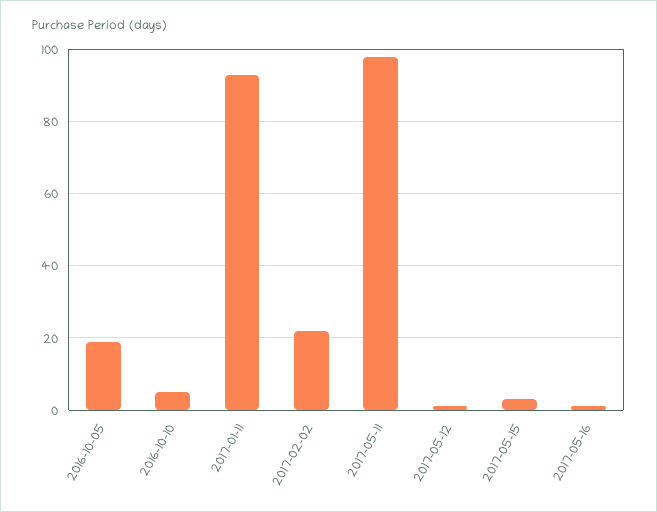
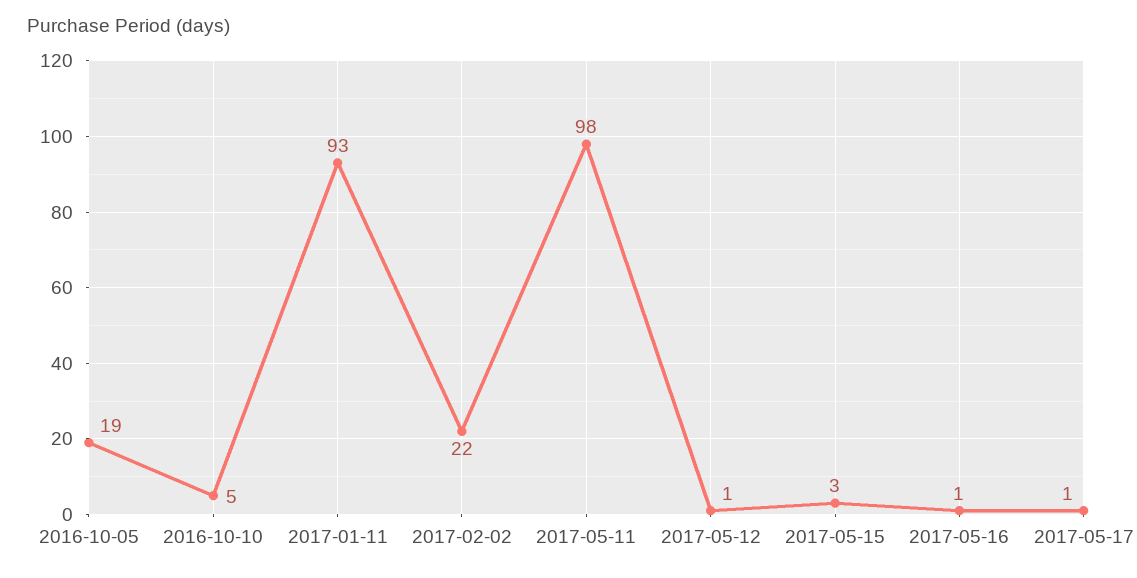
2017-05-17: none -> 1

